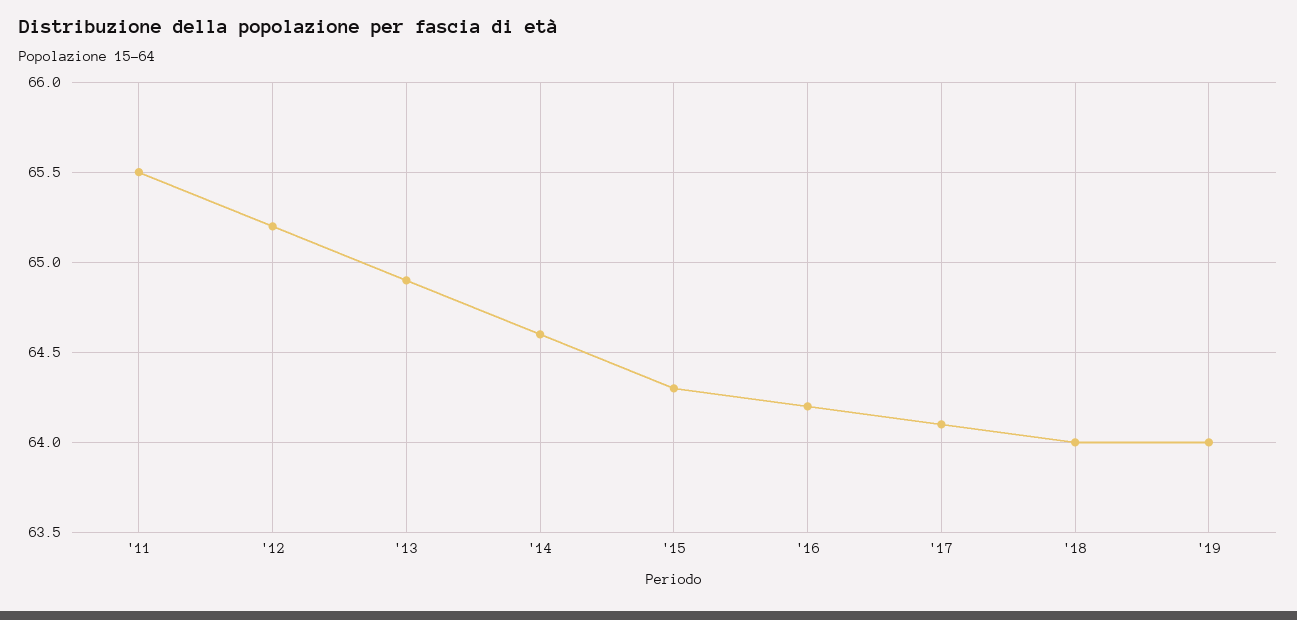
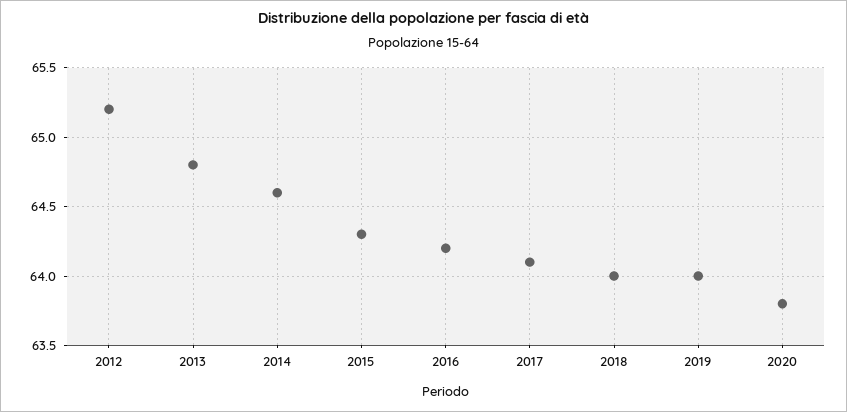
'11: 65.5 -> none
'13: 64.9 -> 64.8
2020: none -> 63.8

